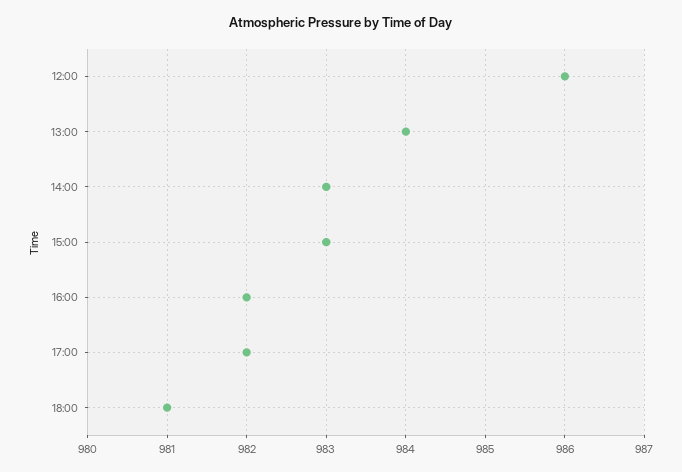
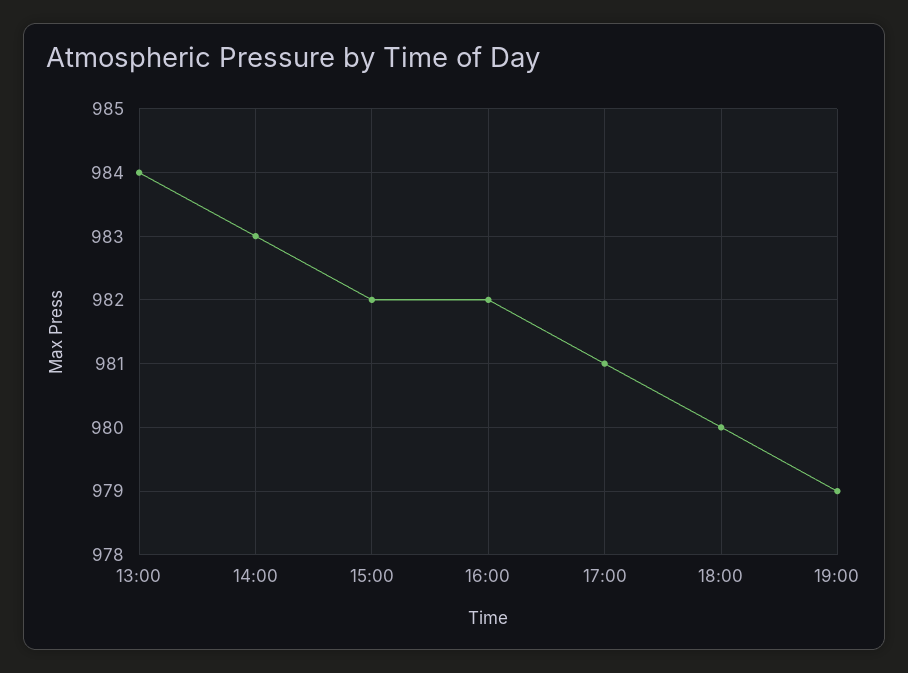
12:00: 986 -> none
15:00: 983 -> 982
17:00: 982 -> 981
18:00: 981 -> 980
19:00: none -> 979

